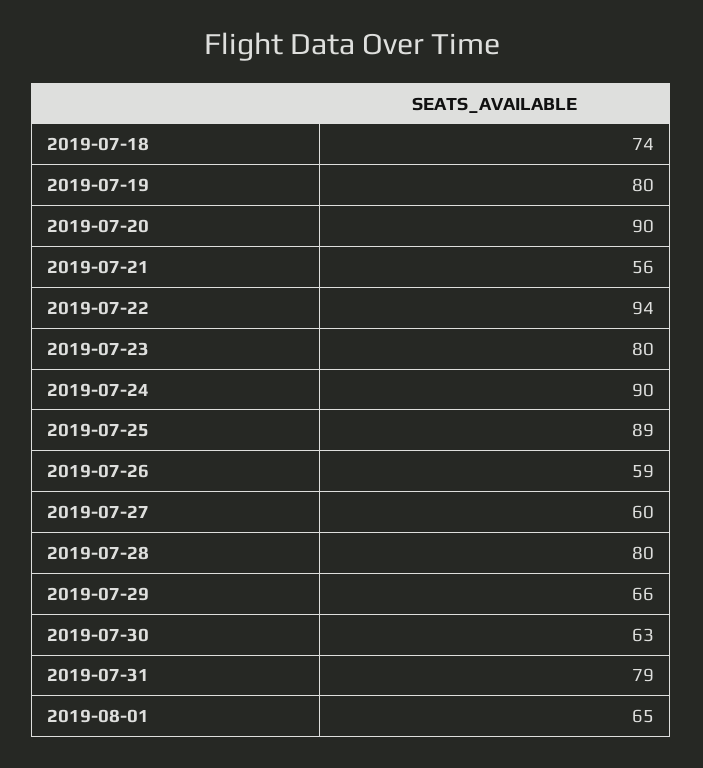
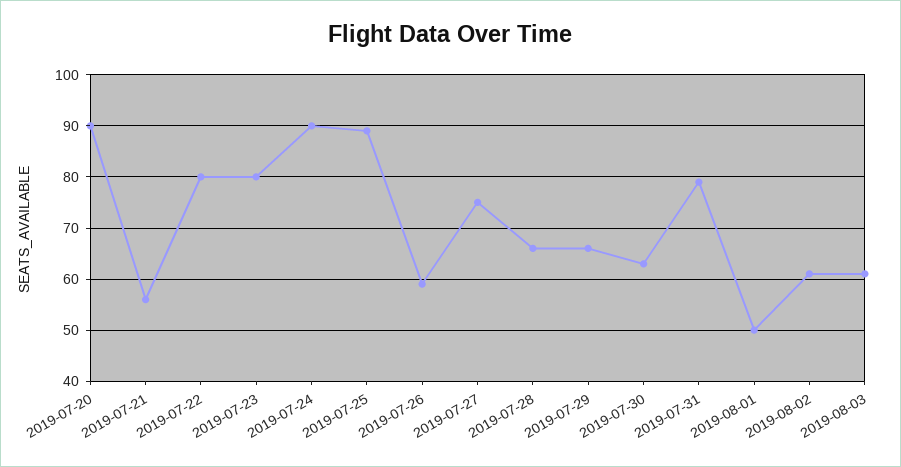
2019-07-18: 74 -> none
2019-07-19: 80 -> none
2019-07-22: 94 -> 80
2019-07-27: 60 -> 75
2019-07-28: 80 -> 65
2019-08-01: 65 -> 50
2019-08-02: none -> 60
2019-08-03: none -> 60

